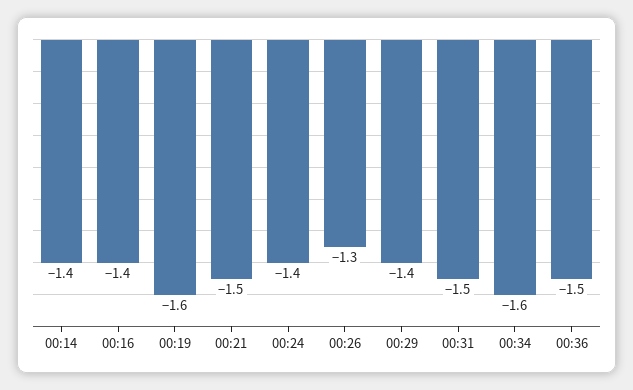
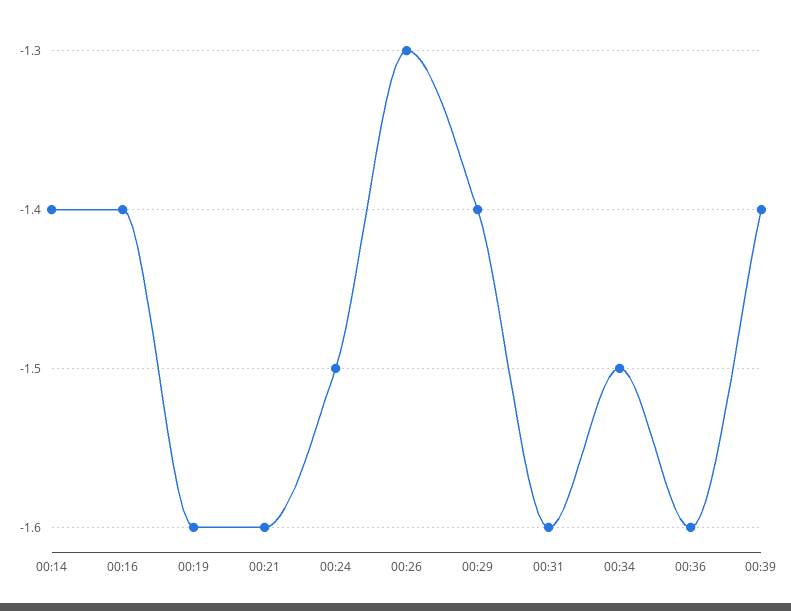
00:21: -1.5 -> -1.6
00:24: -1.4 -> -1.5
00:31: -1.5 -> -1.6
00:34: -1.6 -> -1.5
00:36: -1.5 -> -1.6
00:39: none -> -1.4

